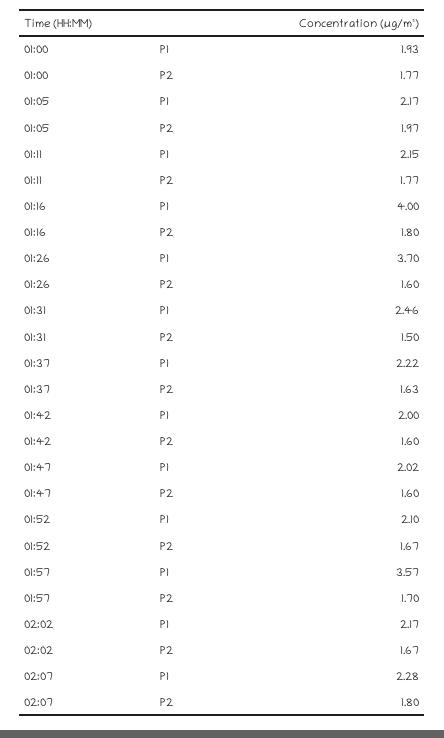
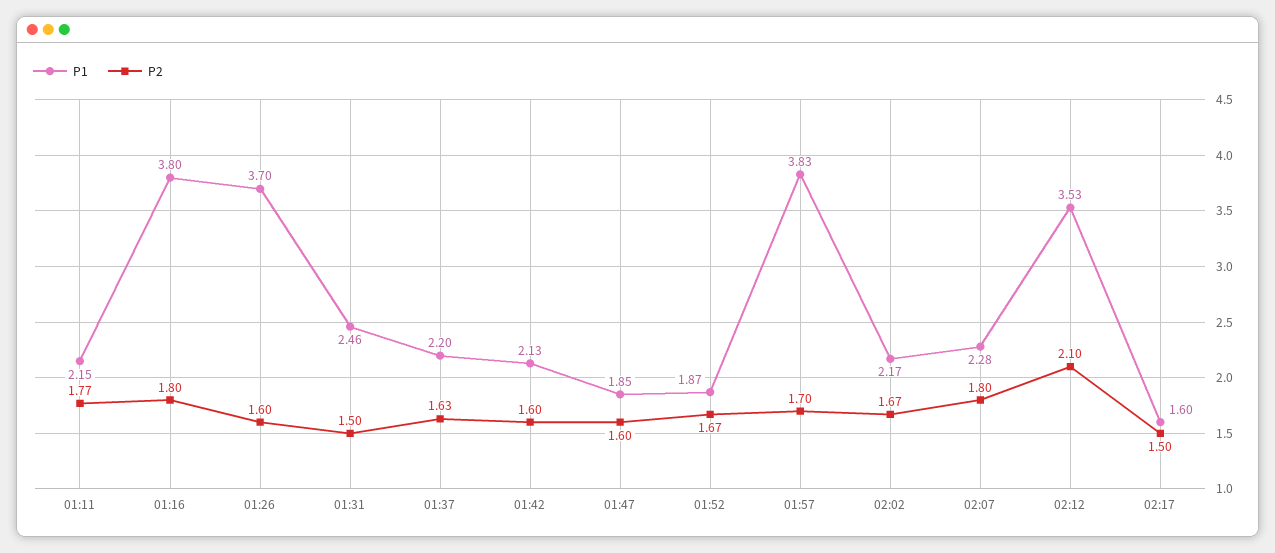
P1, 01:00: 1.93 -> none
P2, 01:00: 1.77 -> none
P1, 01:05: 2.17 -> none
P2, 01:05: 1.97 -> none
P1, 01:16: 4 -> 3.8
P1, 01:37: 2.22 -> 2.2
P1, 01:42: 2 -> 2.13
P1, 01:47: 2.02 -> 1.85
P1, 01:52: 2.1 -> 1.87
P1, 01:57: 3.57 -> 3.83
P1, 02:12: none -> 3.53
P2, 02:12: none -> 2.1
P1, 02:17: none -> 1.6
P2, 02:17: none -> 1.5

